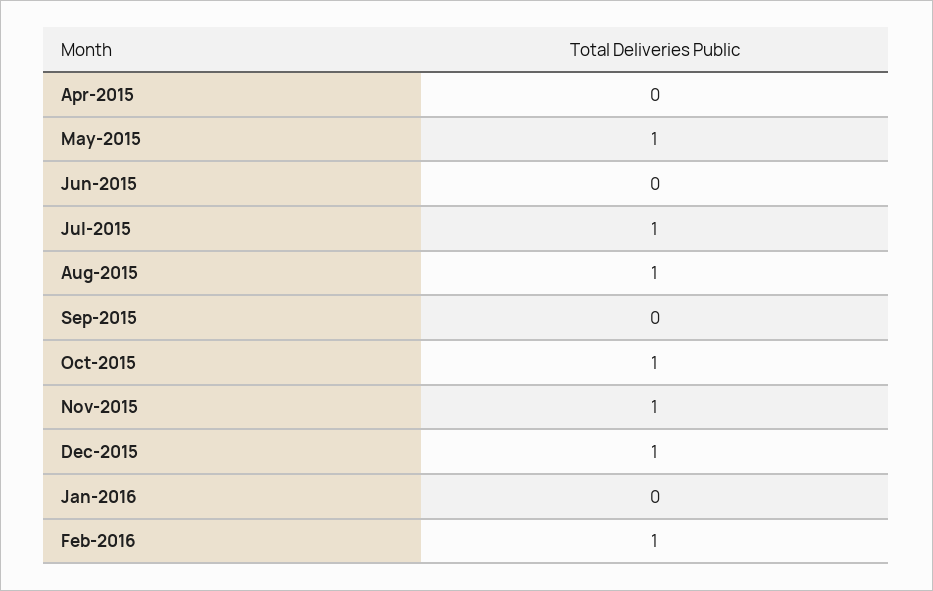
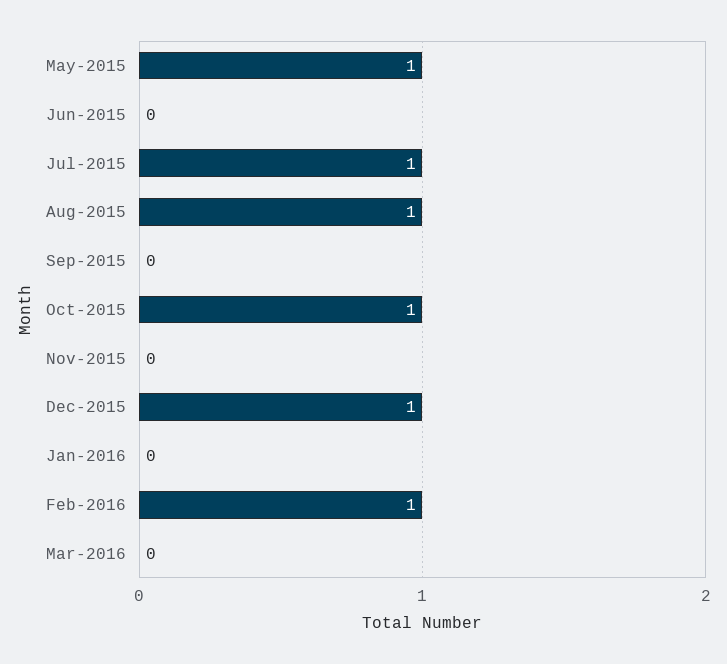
Apr-2015: 0 -> none
Nov-2015: 1 -> 0
Mar-2016: none -> 0

